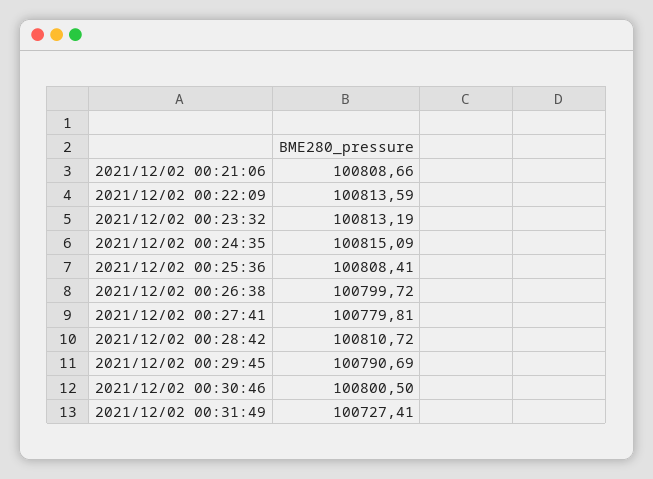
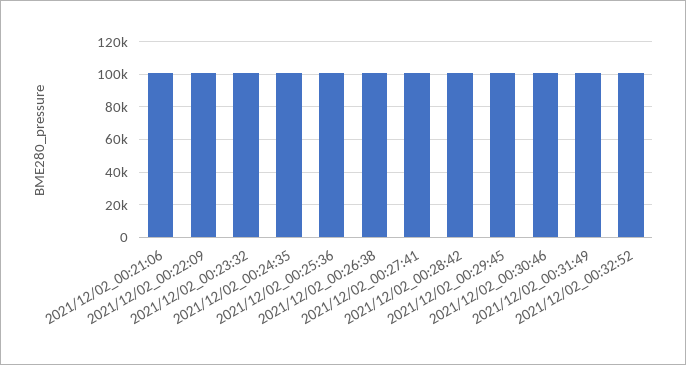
2021/12/02_00:32:52: none -> 100000

